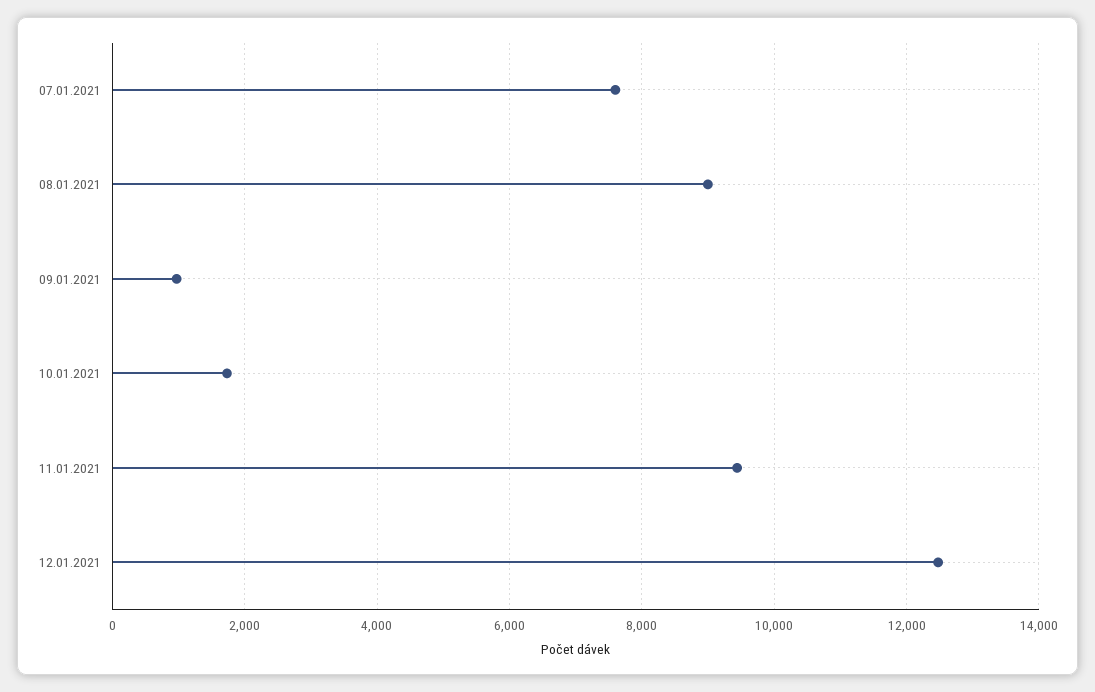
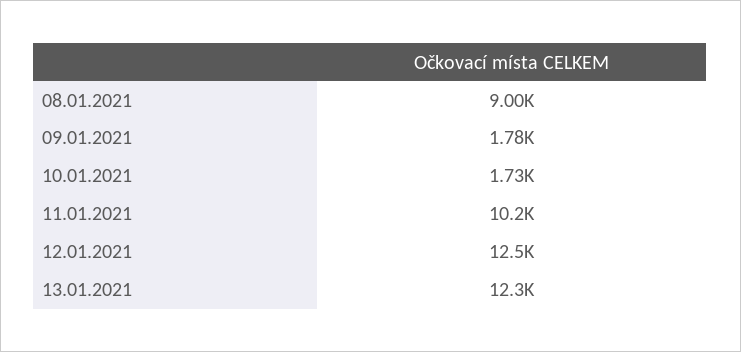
07.01.2021: 7600 -> none
09.01.2021: 1000 -> 1780
11.01.2021: 9400 -> 10200
13.01.2021: none -> 12300

